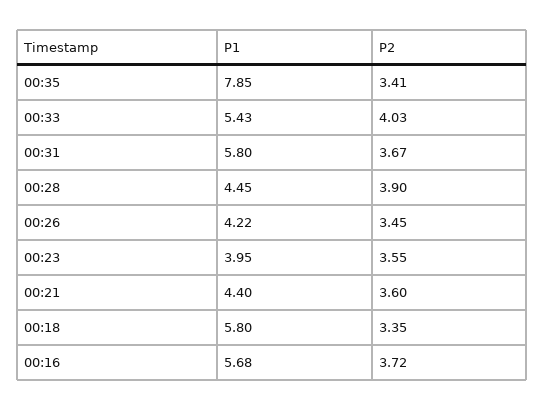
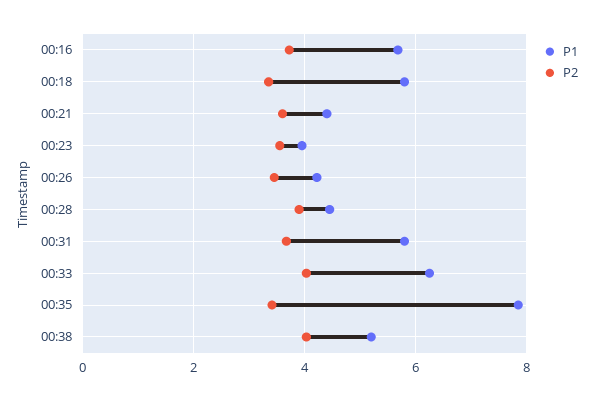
P1, 00:33: 5.43 -> 6.2
P1, 00:38: none -> 5.2
P2, 00:38: none -> 4

